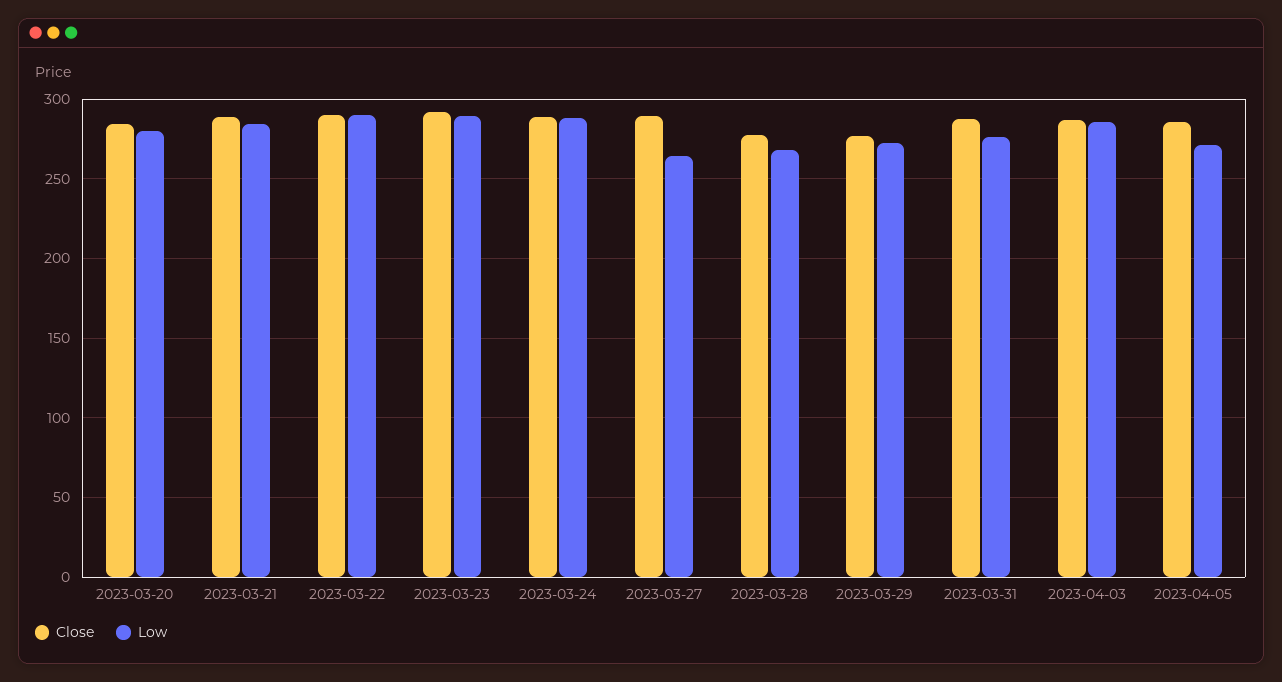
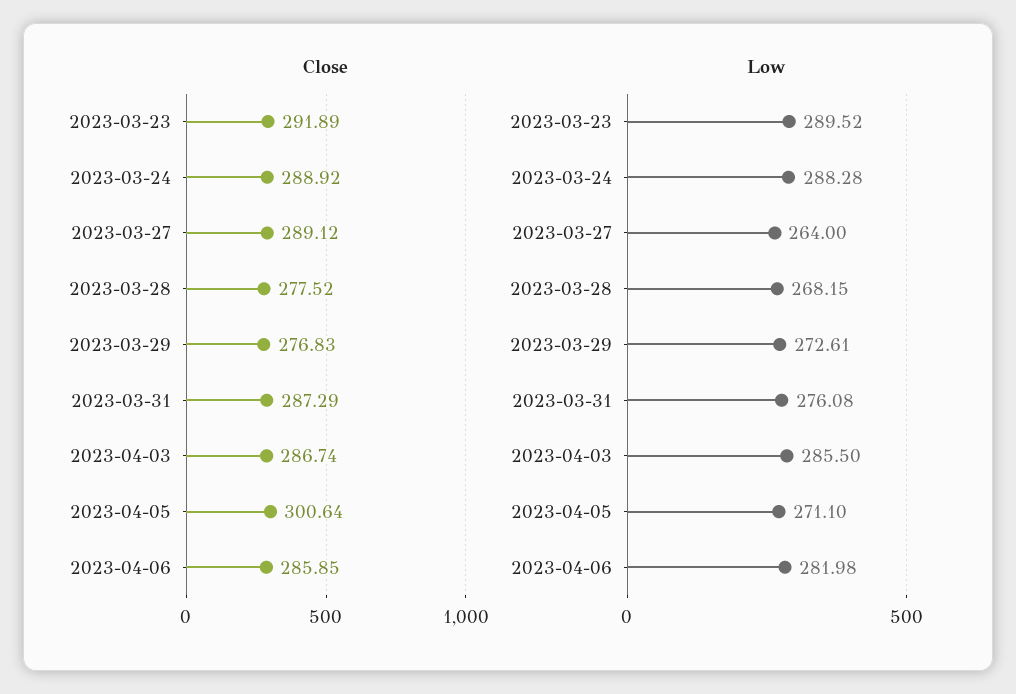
Close, 2023-03-20: 285 -> none
Low, 2023-03-20: 280 -> none
Close, 2023-03-21: 290 -> none
Low, 2023-03-21: 285 -> none
Close, 2023-03-22: 290 -> none
Low, 2023-03-22: 290 -> none
Close, 2023-04-05: 285 -> 300.64
Close, 2023-04-06: none -> 285.85
Low, 2023-04-06: none -> 281.98

